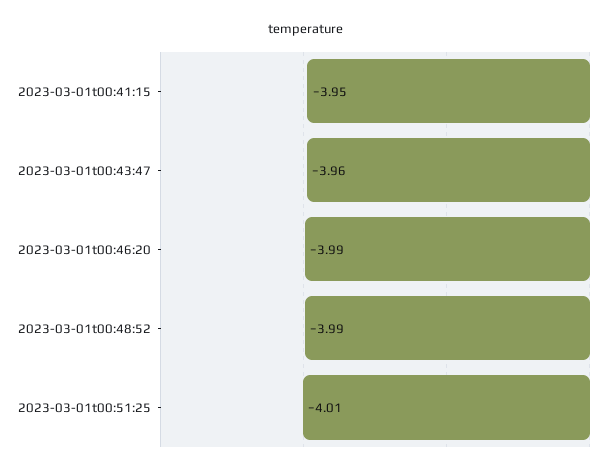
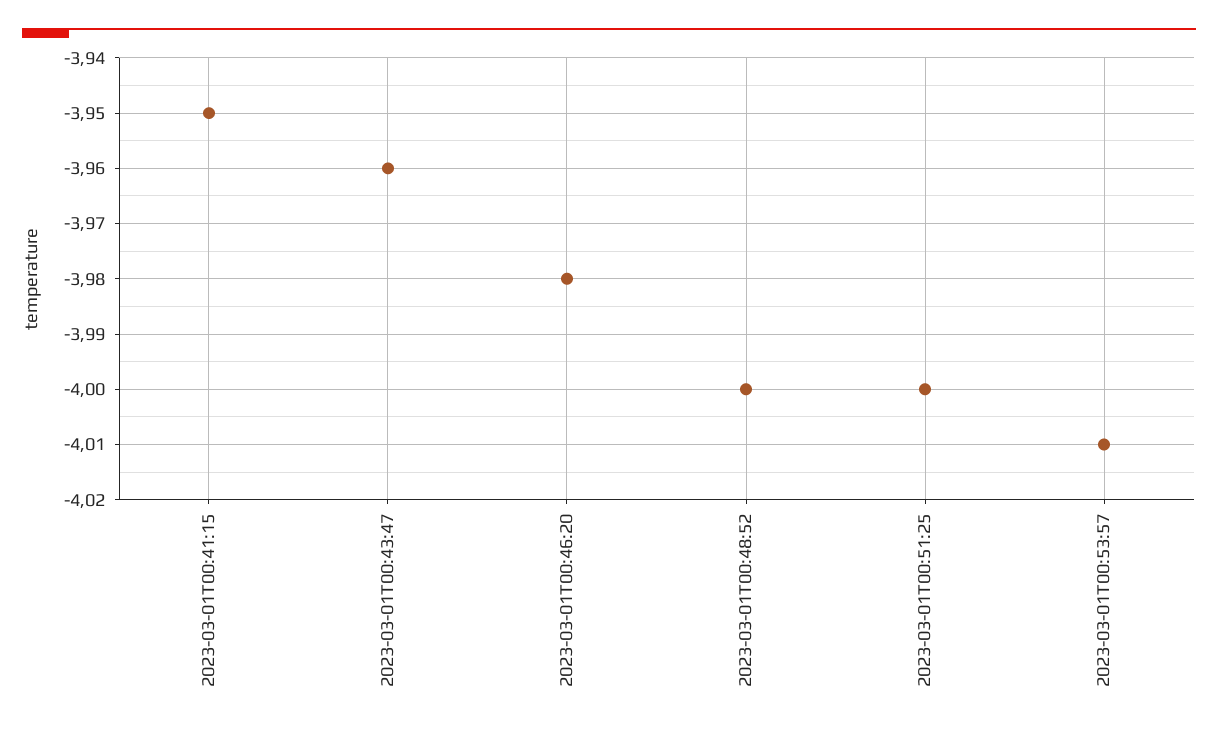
2023-03-01t00:46:20: -3.99 -> -3.98
2023-03-01t00:48:52: -3.99 -> -4
2023-03-01t00:51:25: -4.01 -> -4
2023-03-01T00:53:57: none -> -4.01

